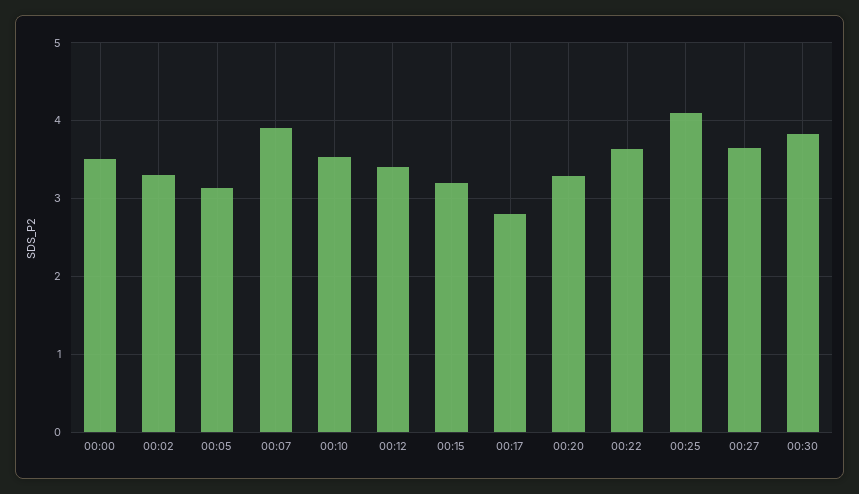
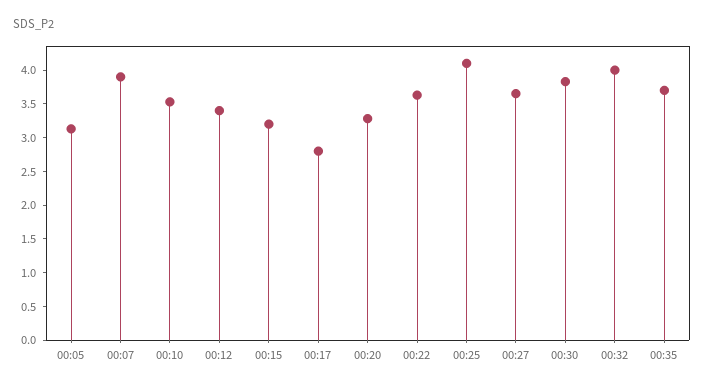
00:00: 3.5 -> none
00:02: 3.3 -> none
00:32: none -> 4
00:35: none -> 3.75

